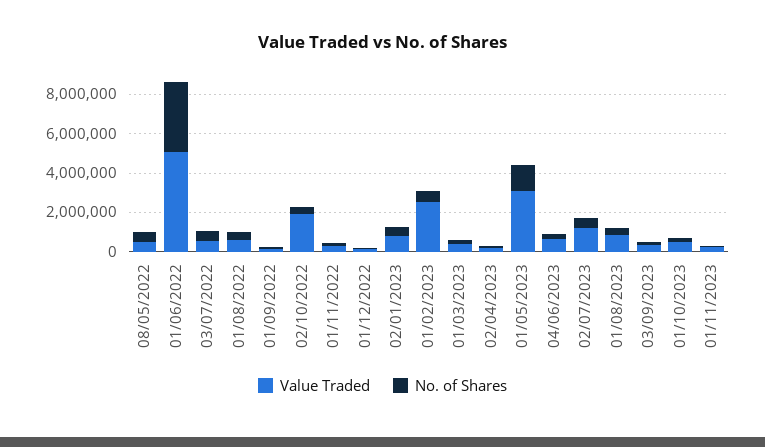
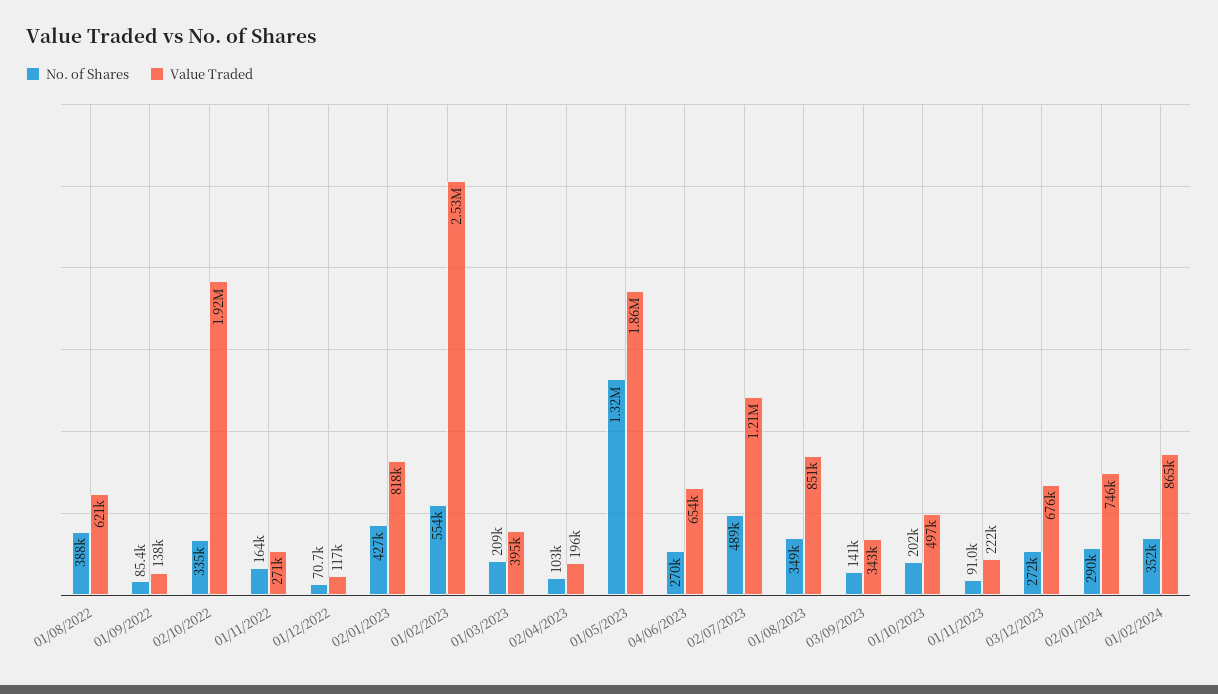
Value Traded, 08/05/2022: 500000 -> none
No. of Shares, 08/05/2022: 500000 -> none
Value Traded, 01/06/2022: 5000000 -> none
No. of Shares, 01/06/2022: 3500000 -> none
Value Traded, 03/07/2022: 500000 -> none
No. of Shares, 03/07/2022: 500000 -> none
Value Traded, 01/05/2023: 3000000 -> 1860000
No. of Shares, 03/12/2023: none -> 272000
Value Traded, 03/12/2023: none -> 676000
No. of Shares, 02/01/2024: none -> 290000
Value Traded, 02/01/2024: none -> 746000
No. of Shares, 01/02/2024: none -> 352000
Value Traded, 01/02/2024: none -> 865000

